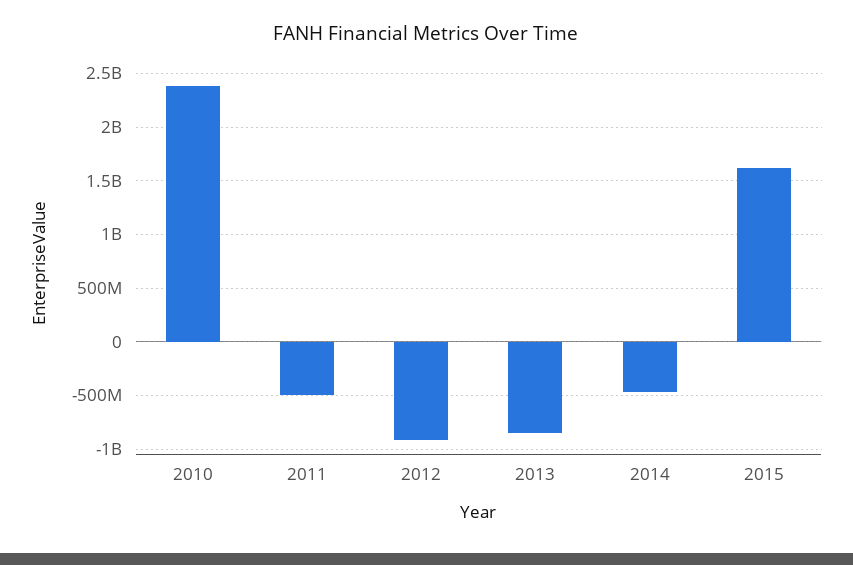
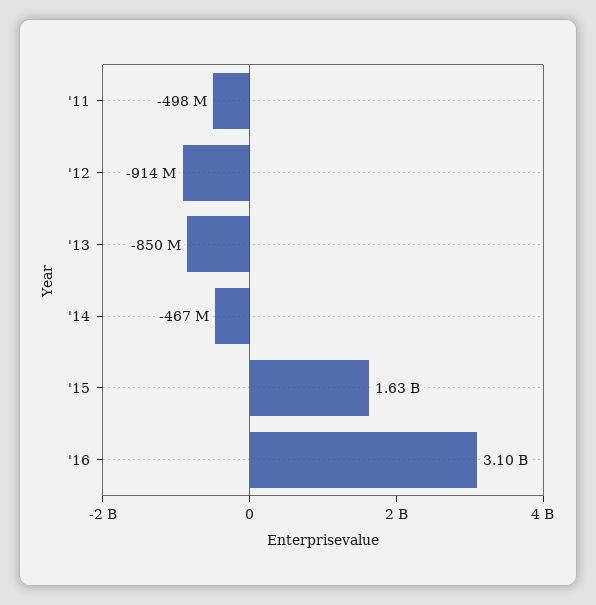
2010: 2400000000 -> none
'16: none -> 3100000000

